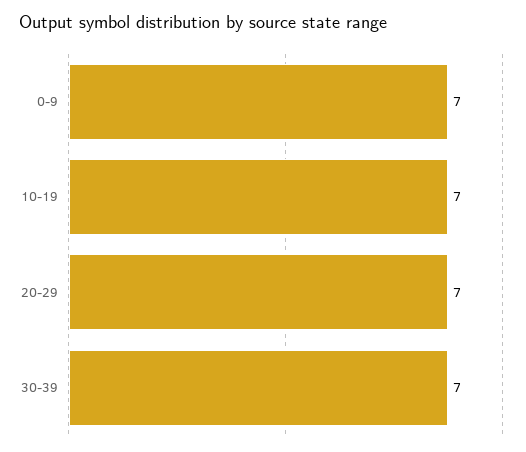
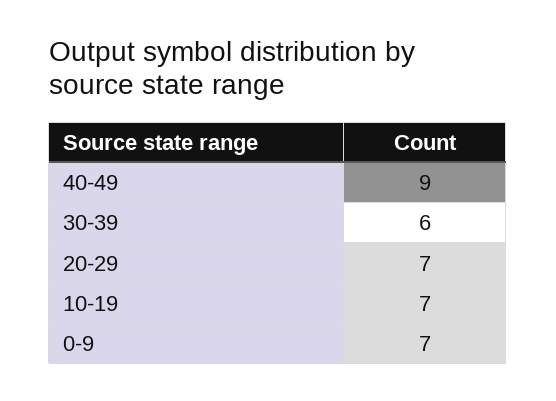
30-39: 7 -> 6
40-49: none -> 9

